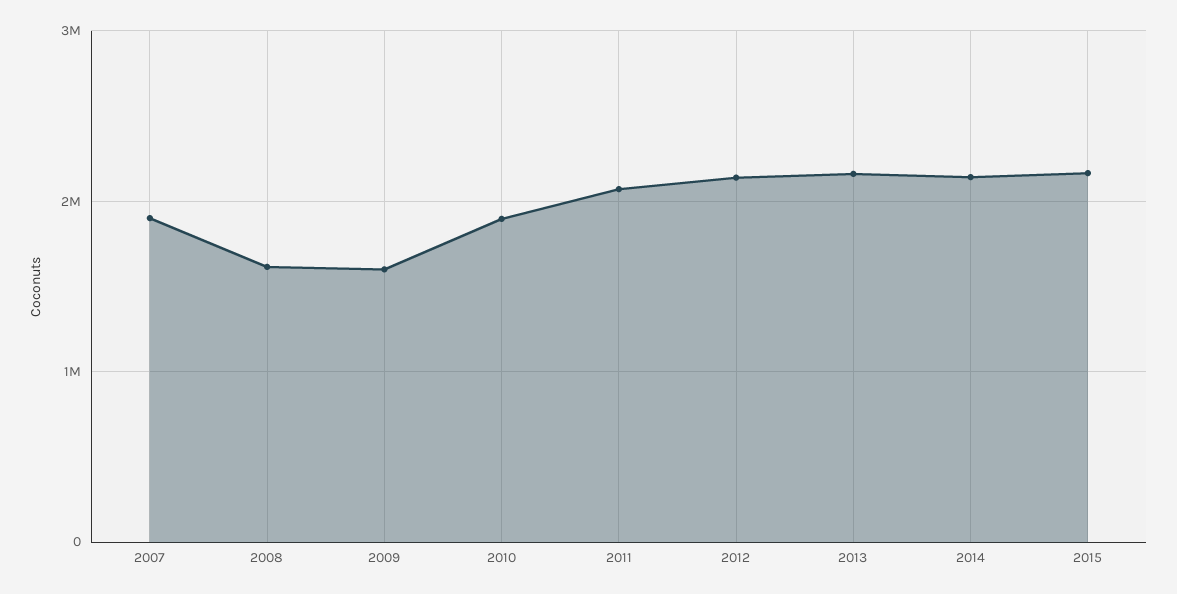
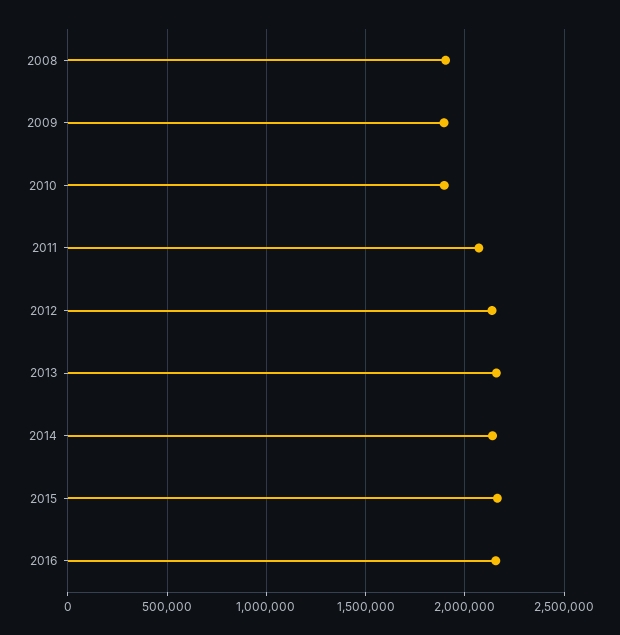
2007: 1900000 -> none
2008: 1600000 -> 1900000
2009: 1600000 -> 1900000
2016: none -> 2150000

